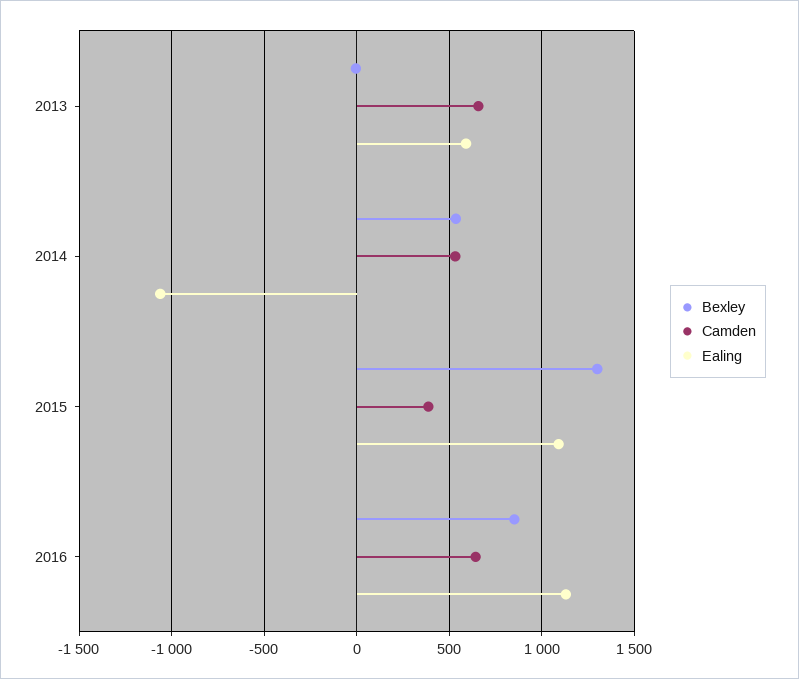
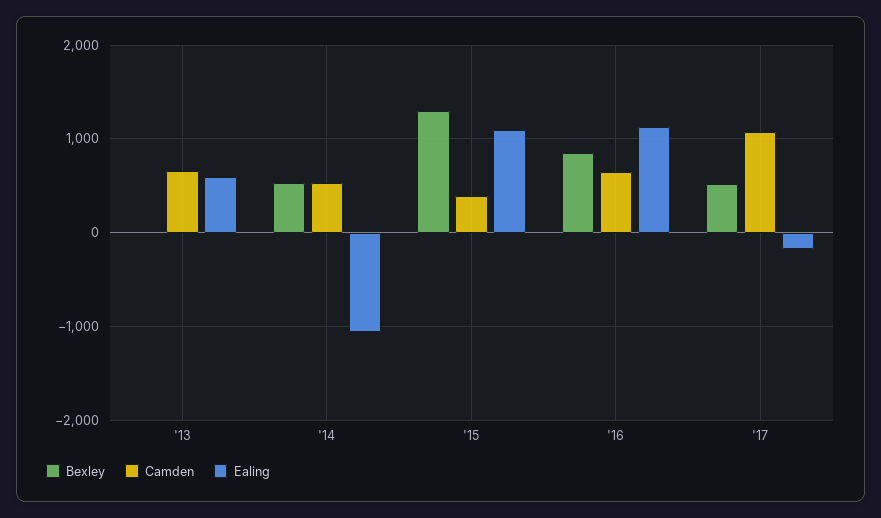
Bexley, '17: none -> 500
Camden, '17: none -> 1100
Ealing, '17: none -> -200

